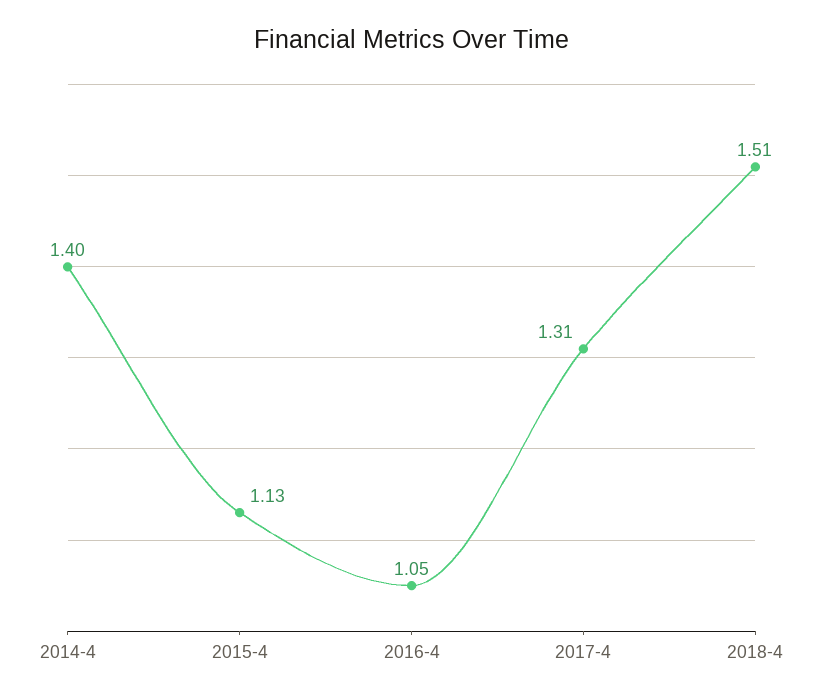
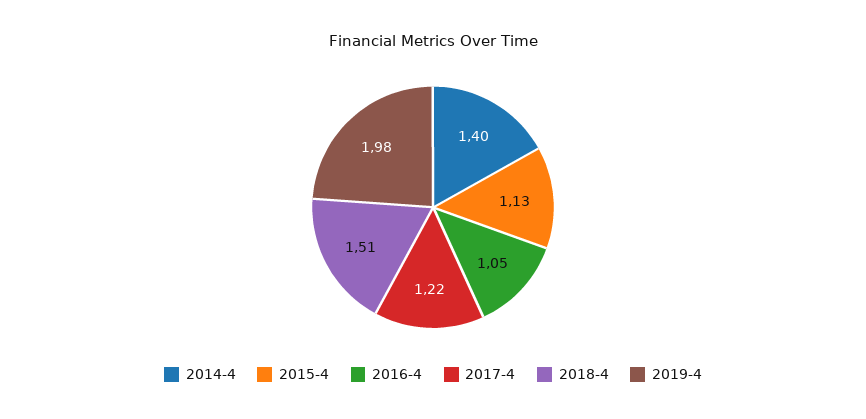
2017-4: 1.31 -> 1.22
2019-4: none -> 1.98

